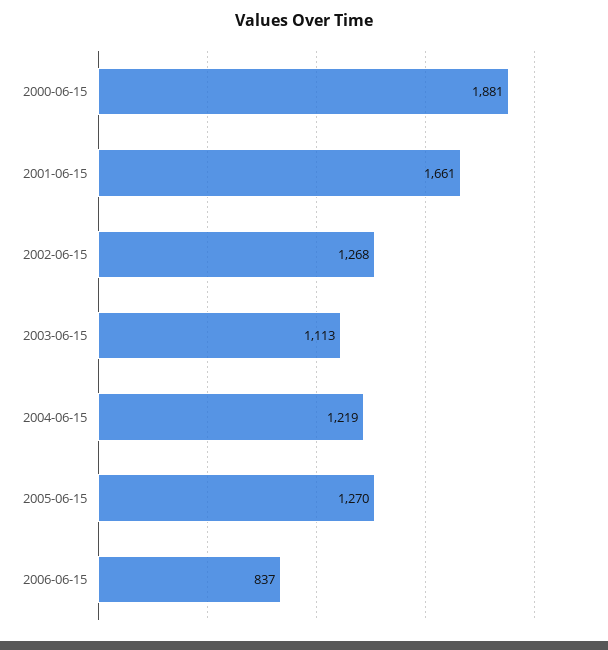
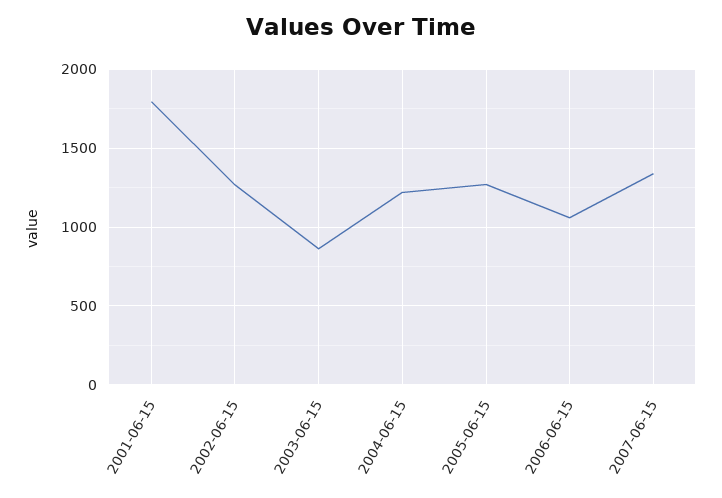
2000-06-15: 1881 -> none
2001-06-15: 1661 -> 1800
2003-06-15: 1113 -> 850
2006-06-15: 837 -> 1050
2007-06-15: none -> 1350

